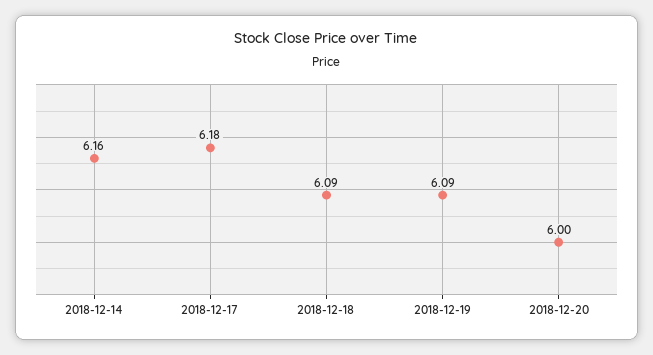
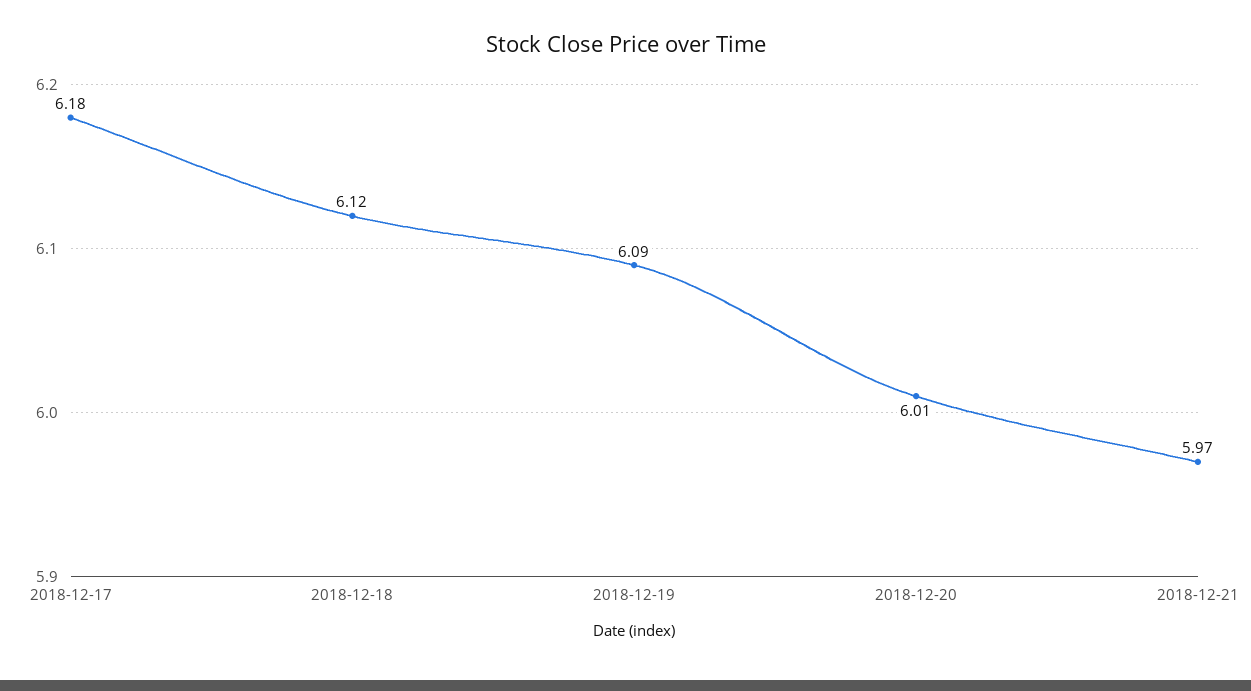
2018-12-14: 6.16 -> none
2018-12-18: 6.09 -> 6.12
2018-12-20: 6 -> 6.01
2018-12-21: none -> 5.97

